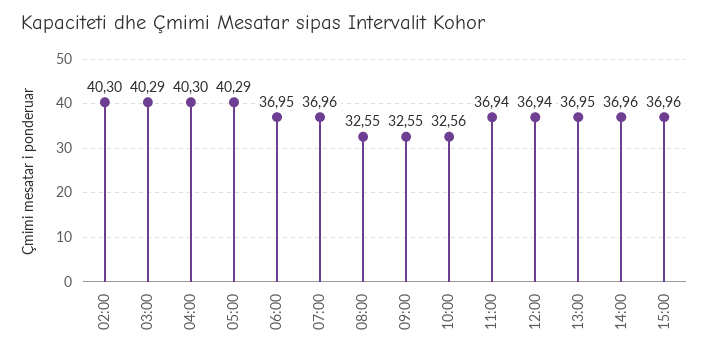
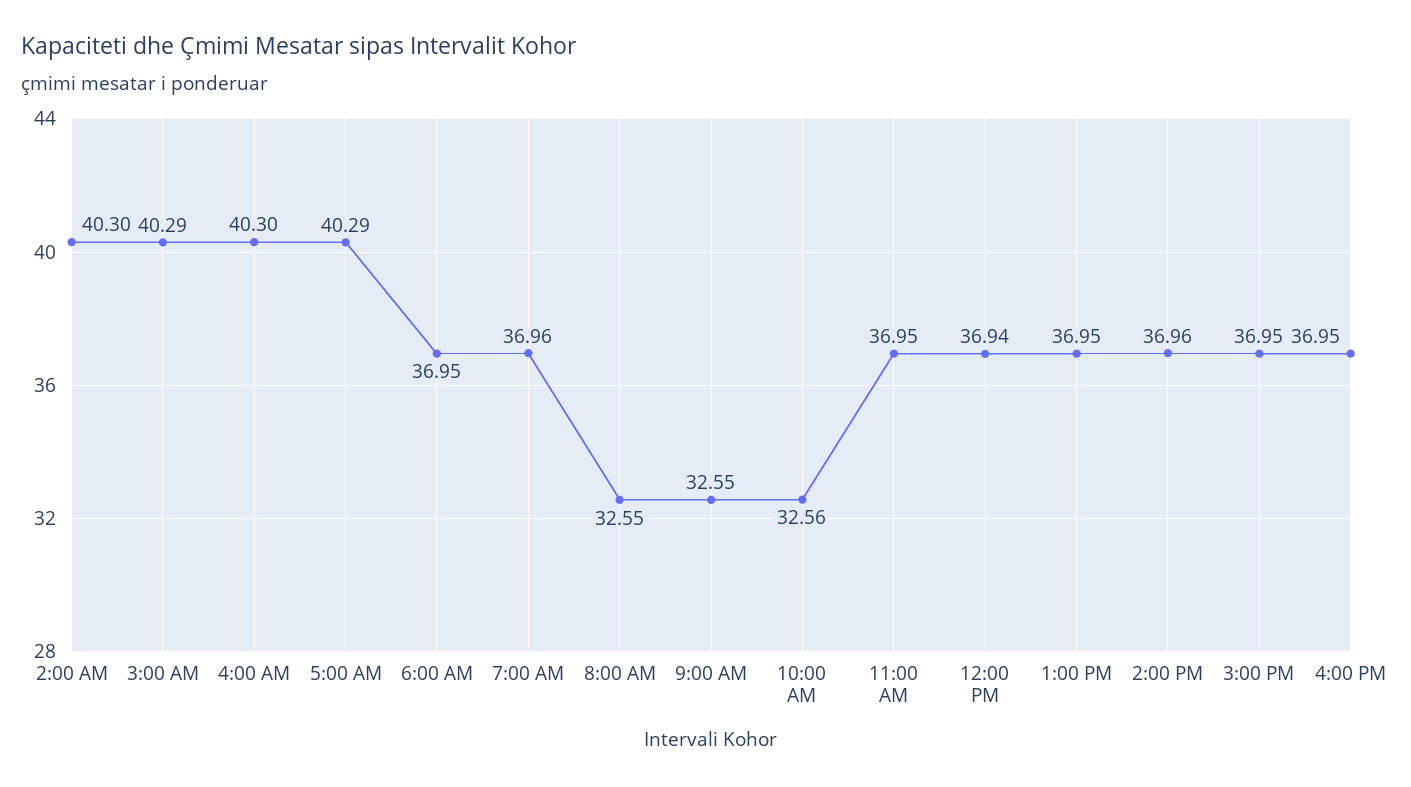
11:00: 36.94 -> 36.95
15:00: 36.96 -> 36.95
4:00 PM: none -> 36.95

